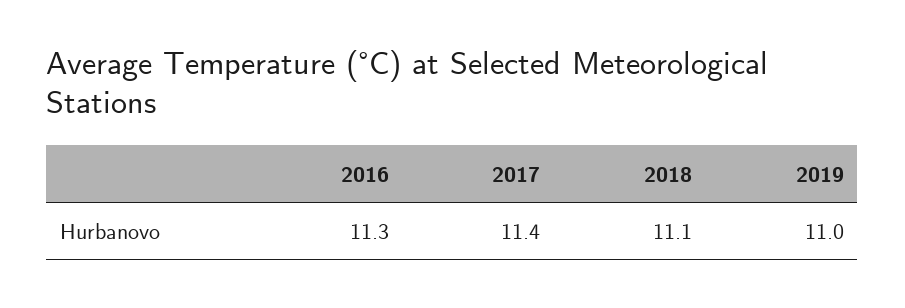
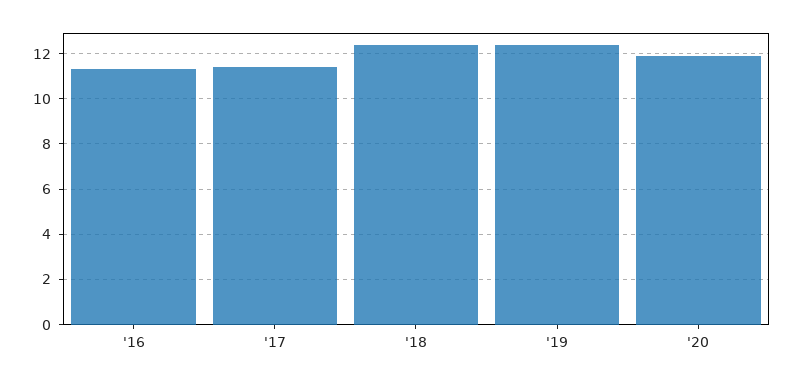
2018: 11.1 -> 12.5
2019: 11 -> 12.5
'20: none -> 12

